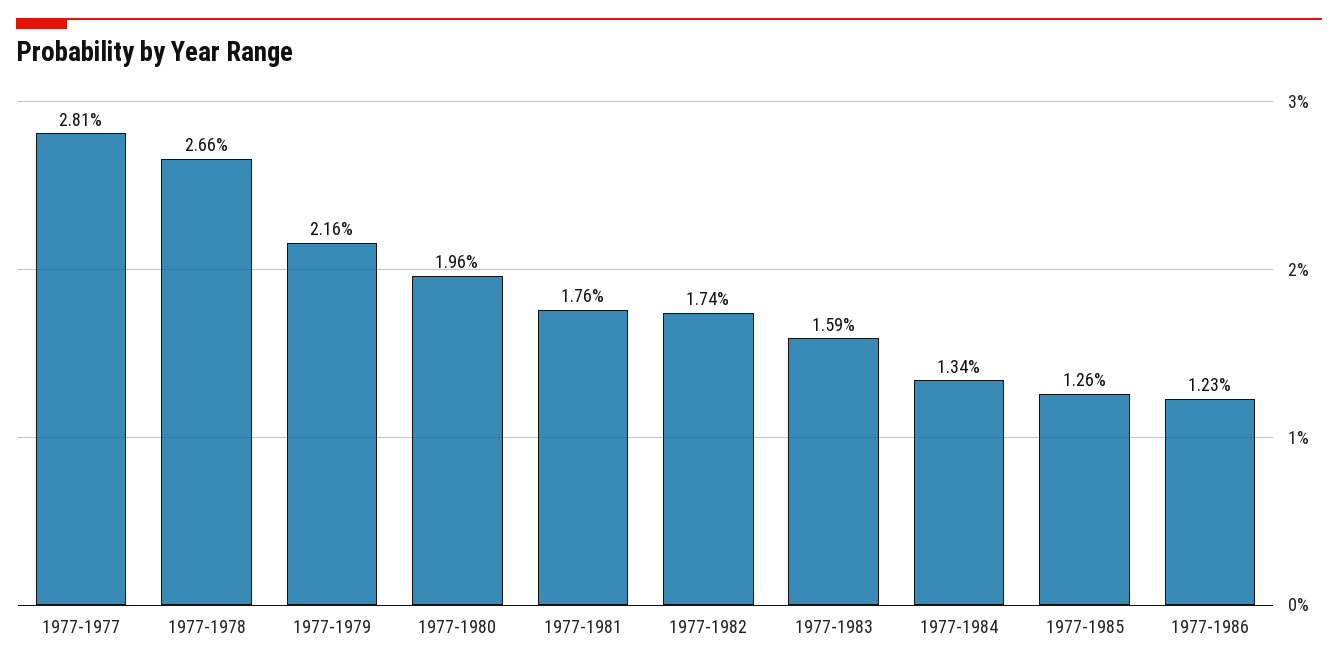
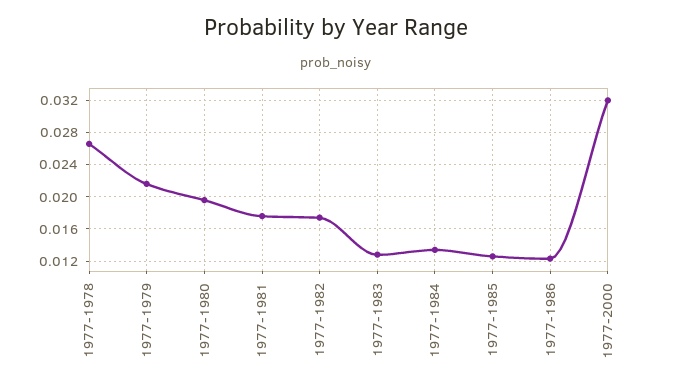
1977-1977: 0.0281 -> none
1977-1983: 0.0159 -> 0.013
1977-2000: none -> 0.032

